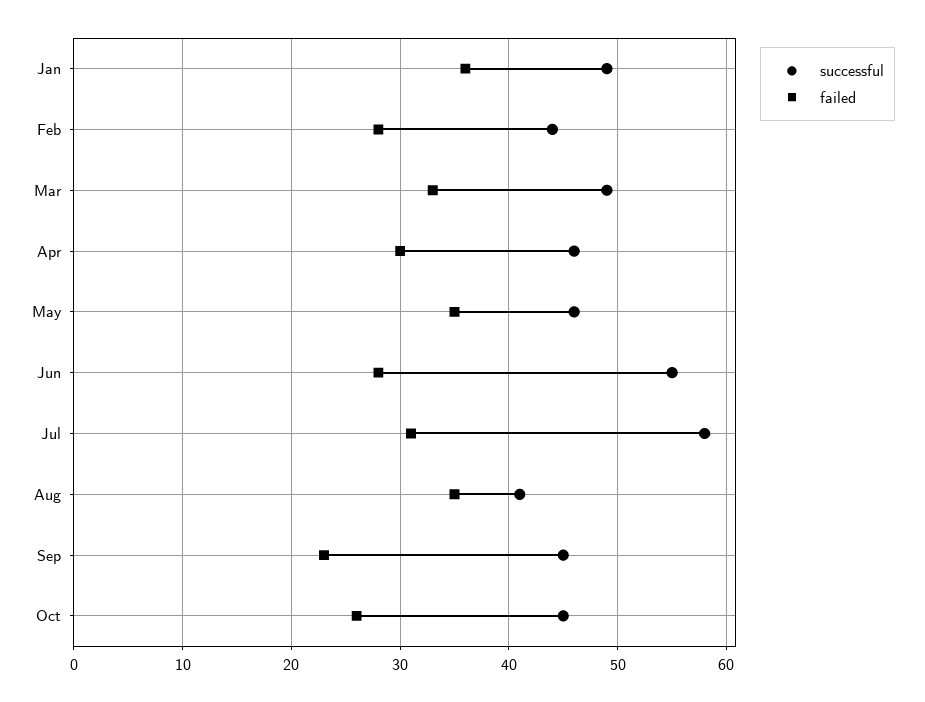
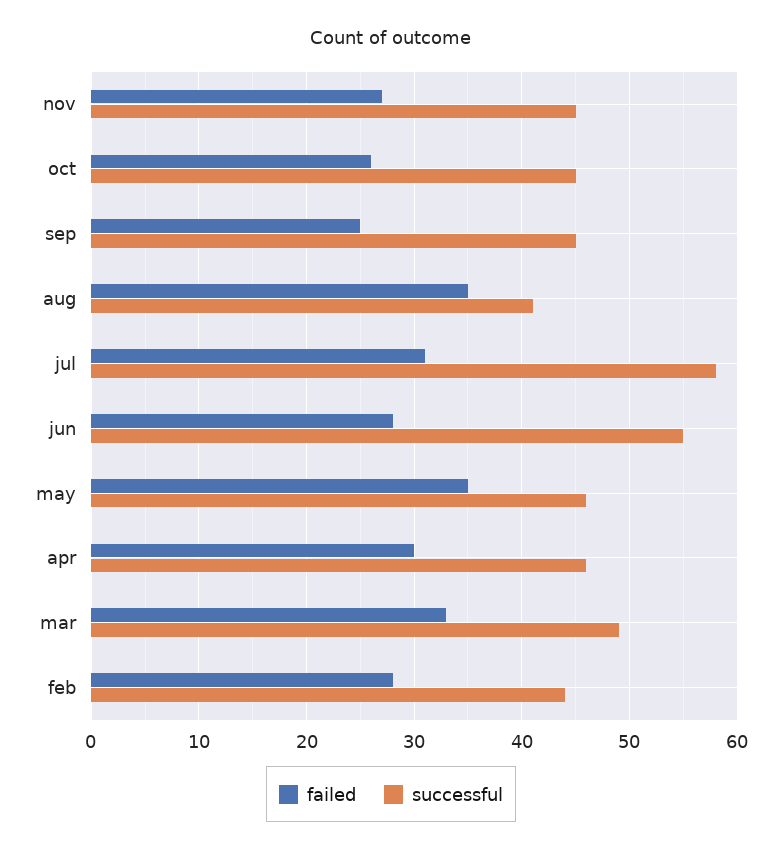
successful, Jan: 49 -> none
failed, Jan: 36 -> none
failed, Sep: 23 -> 25
failed, nov: none -> 27
successful, nov: none -> 45

